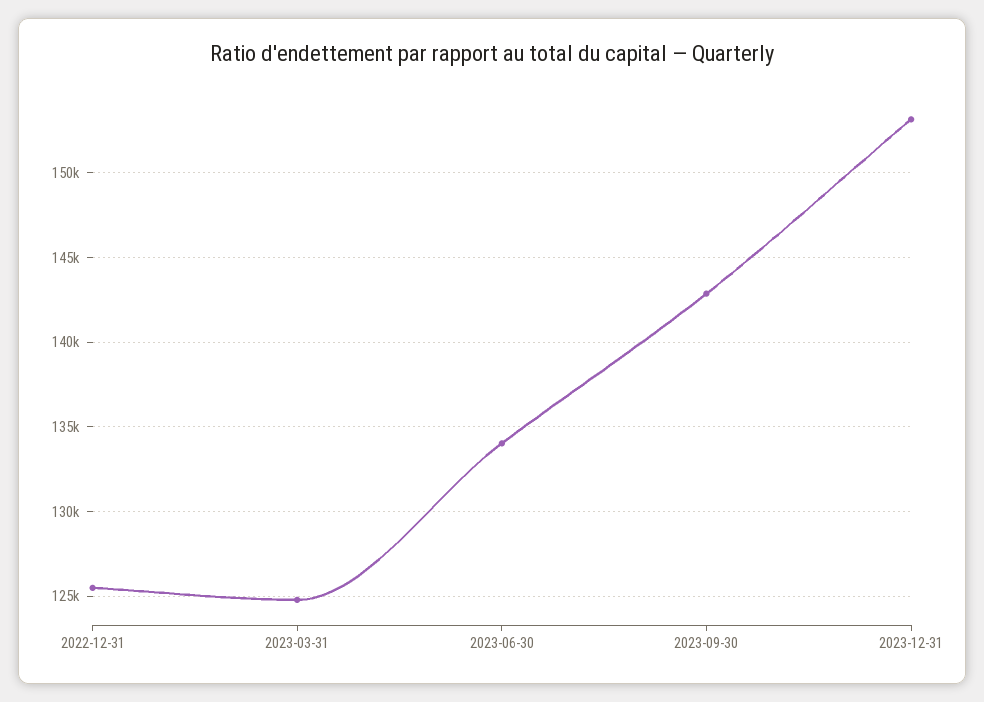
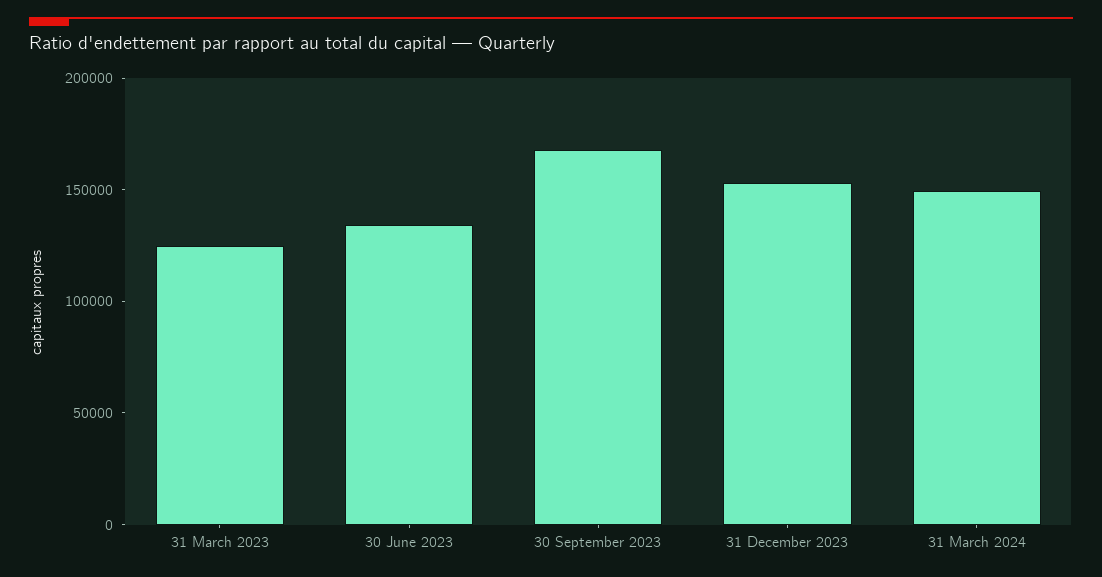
2022-12-31: 125500 -> none
2023-09-30: 143000 -> 170000
31 March 2024: none -> 150000

